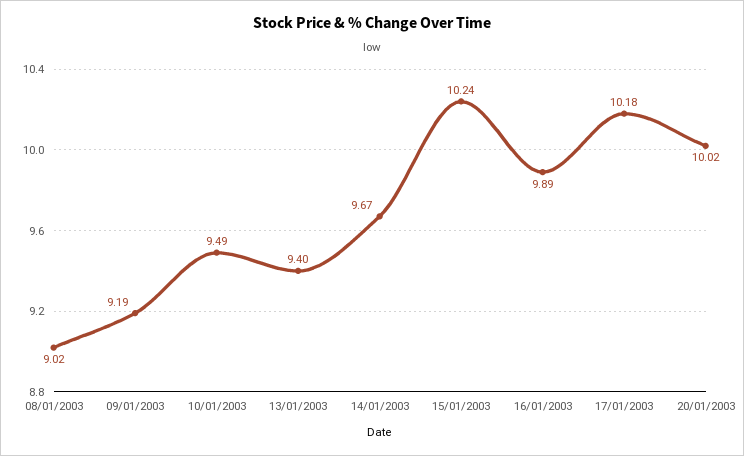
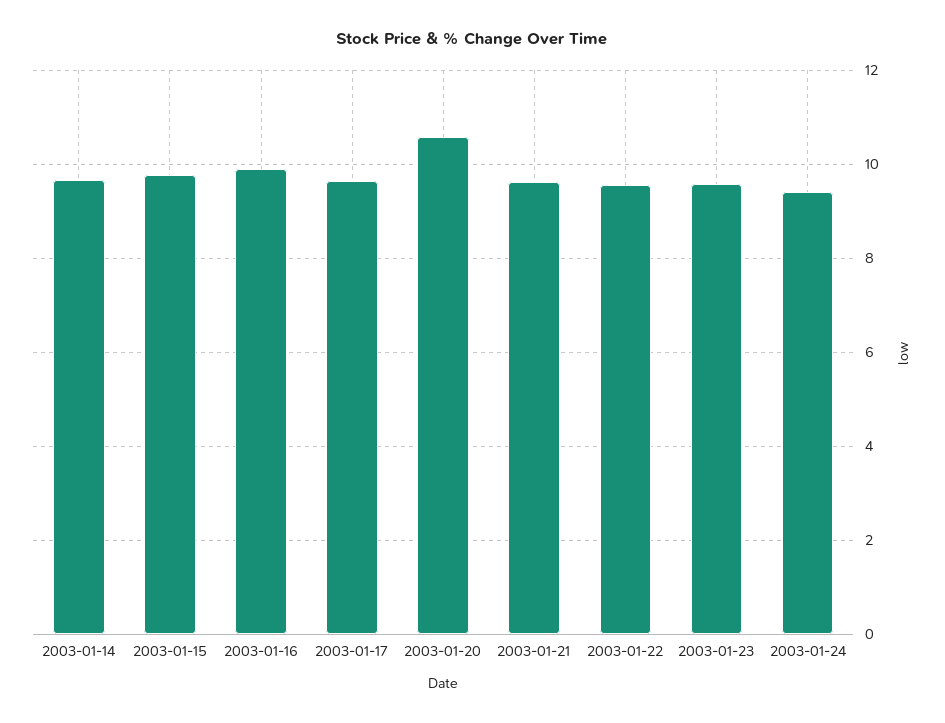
08/01/2003: 9.02 -> none
09/01/2003: 9.19 -> none
10/01/2003: 9.49 -> none
13/01/2003: 9.4 -> none
15/01/2003: 10.24 -> 9.8
17/01/2003: 10.18 -> 9.6
20/01/2003: 10.02 -> 10.6
2003-01-21: none -> 9.6
2003-01-22: none -> 9.6
2003-01-23: none -> 9.6
2003-01-24: none -> 9.4

